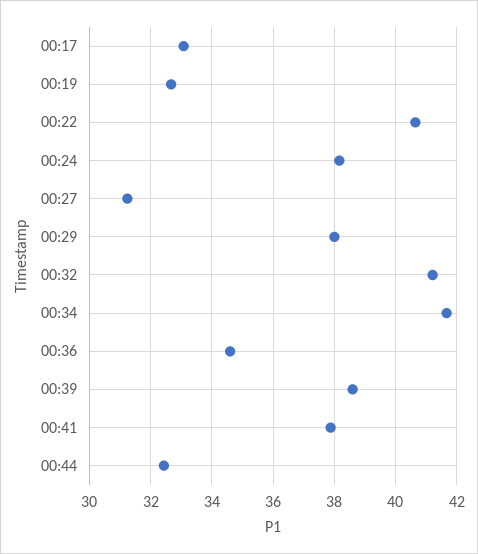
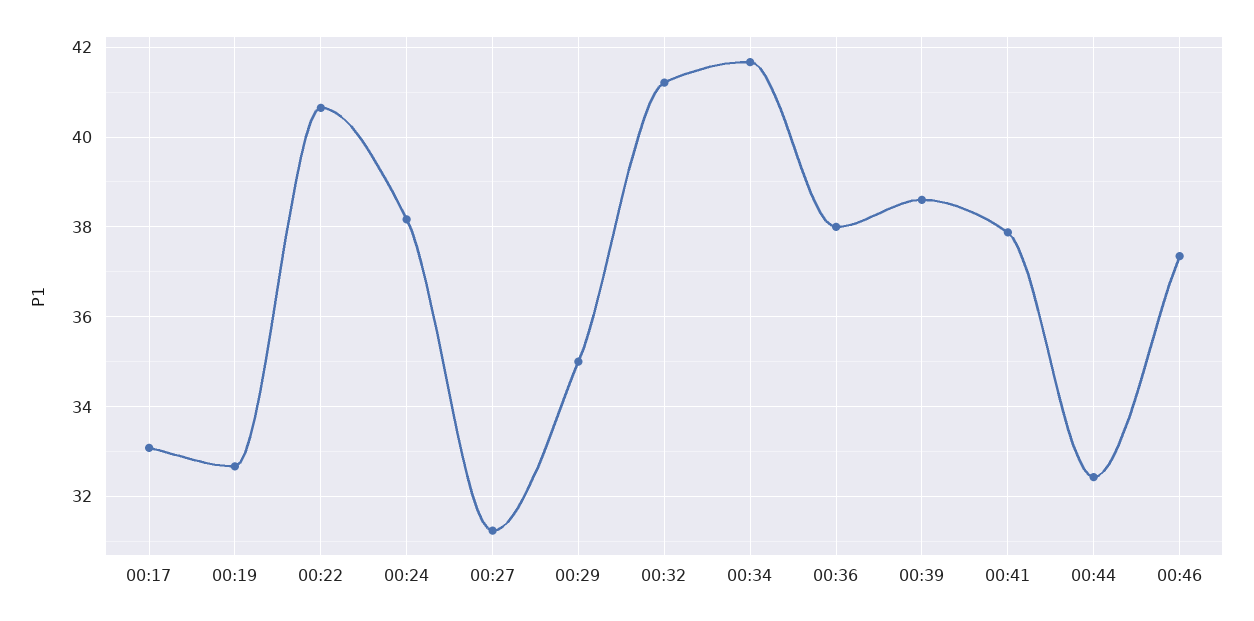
00:29: 38 -> 35
00:36: 34.6 -> 38
00:46: none -> 37.4

